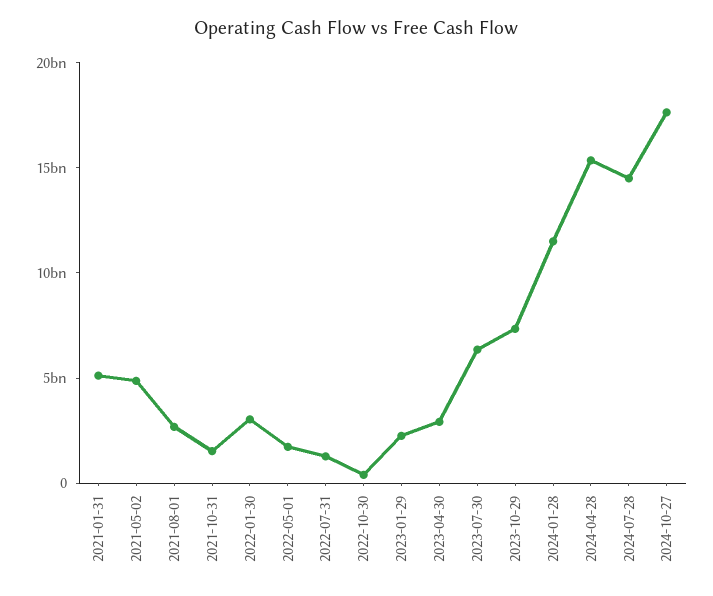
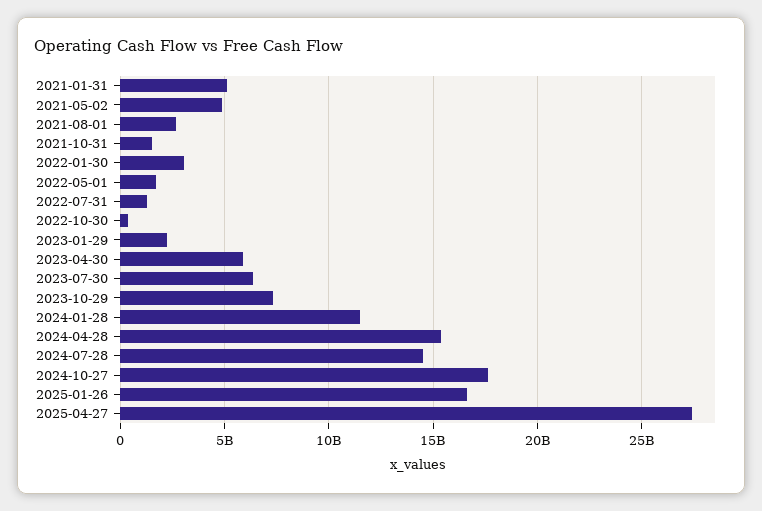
2023-04-30: 3000000000 -> 6000000000
2025-01-26: none -> 16500000000
2025-04-27: none -> 27500000000

